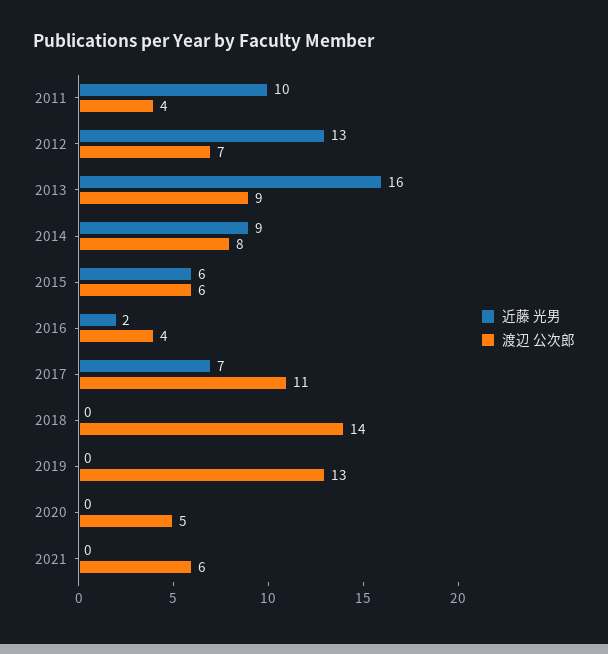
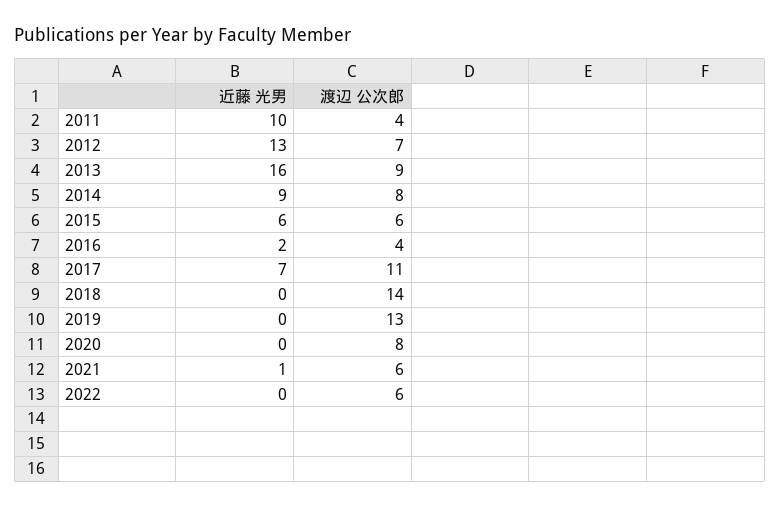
渡辺 公次郎, 2020: 5 -> 8
近藤 光男, 2021: 0 -> 1
近藤 光男, 2022: none -> 0
渡辺 公次郎, 2022: none -> 6

